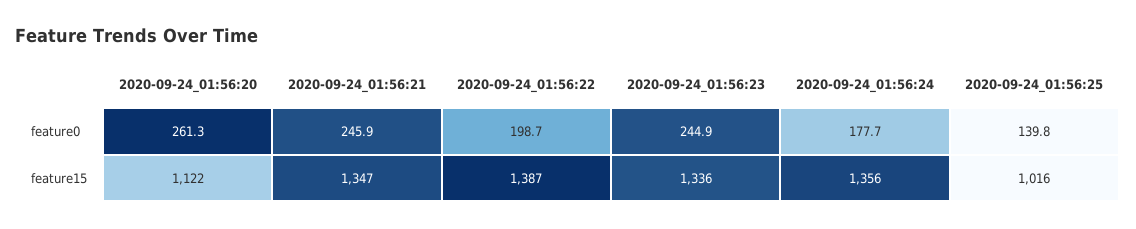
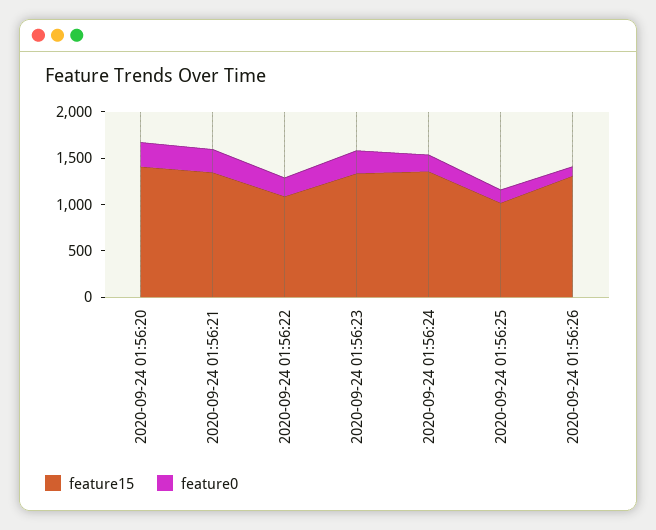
feature15, 2020-09-24_01:56:20: 1122 -> 1400
feature15, 2020-09-24_01:56:22: 1387 -> 1100
feature15, 2020-09-24 01:56:26: none -> 1300
feature0, 2020-09-24 01:56:26: none -> 100

